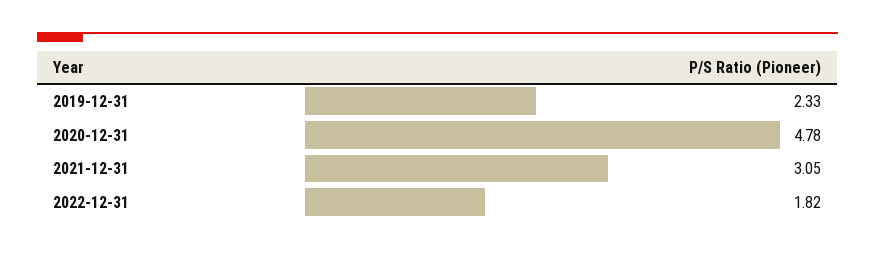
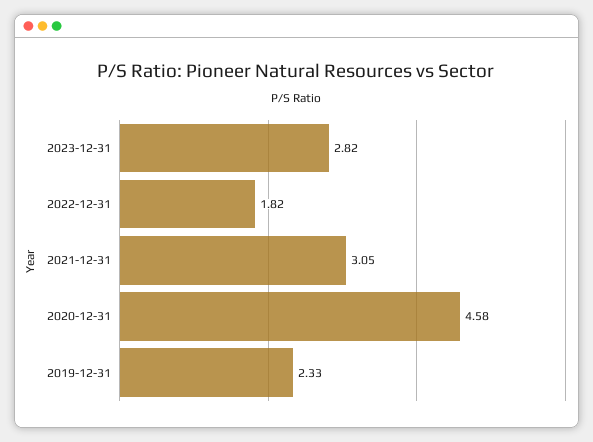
2020-12-31: 4.78 -> 4.58
2023-12-31: none -> 2.82

